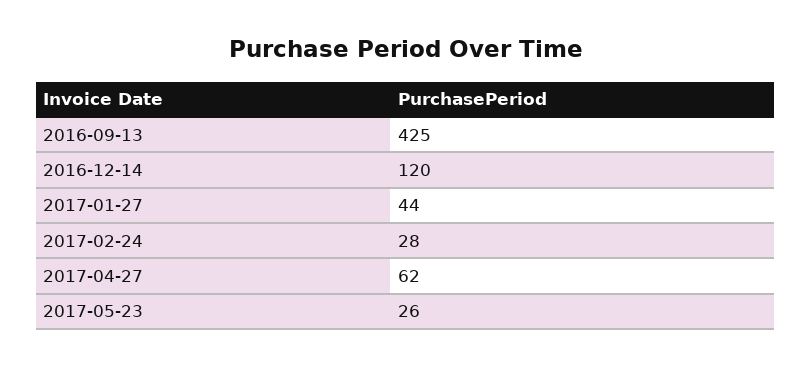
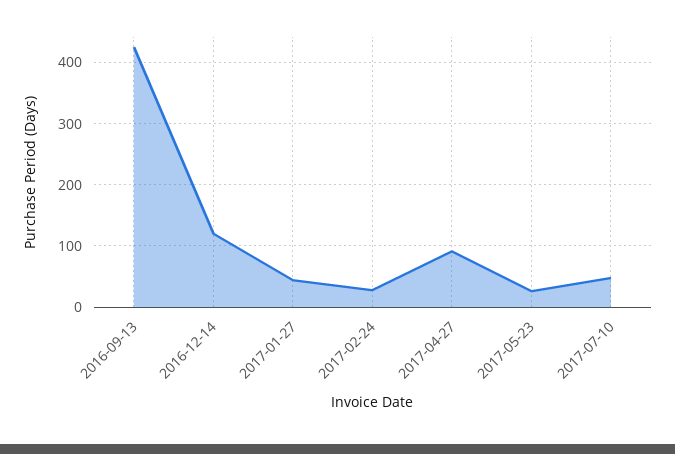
2017-04-27: 62 -> 90
2017-07-10: none -> 50

